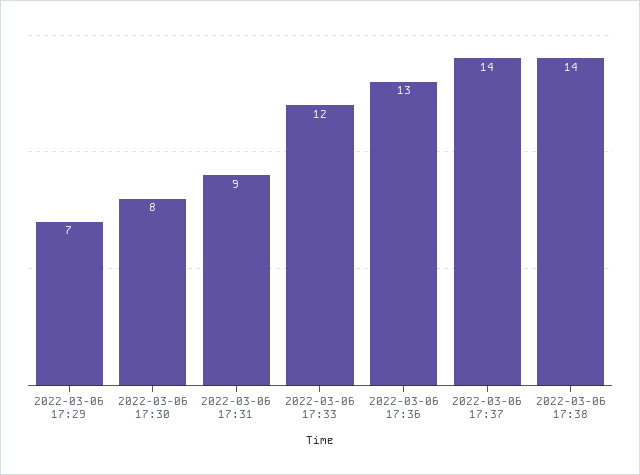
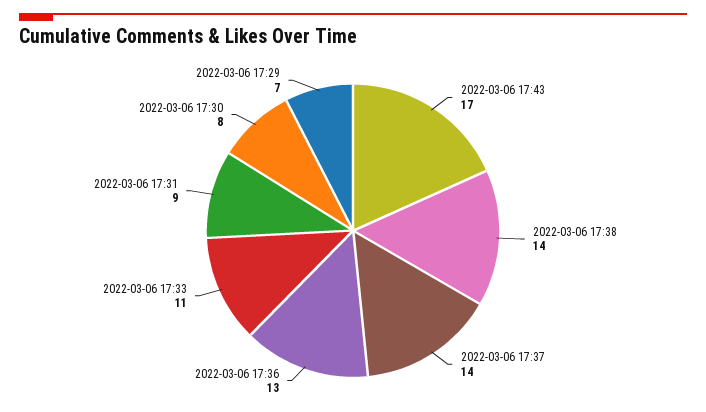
2022-03-06 17:33: 12 -> 11
2022-03-06 17:43: none -> 17

